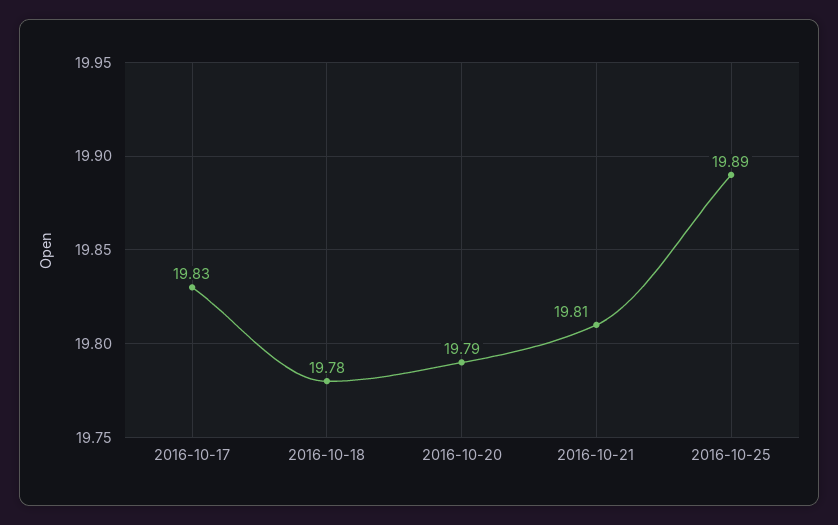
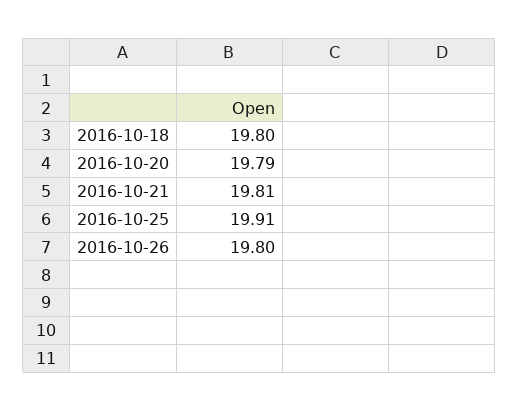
2016-10-17: 19.83 -> none
2016-10-18: 19.78 -> 19.8
2016-10-25: 19.89 -> 19.91
2016-10-26: none -> 19.8

